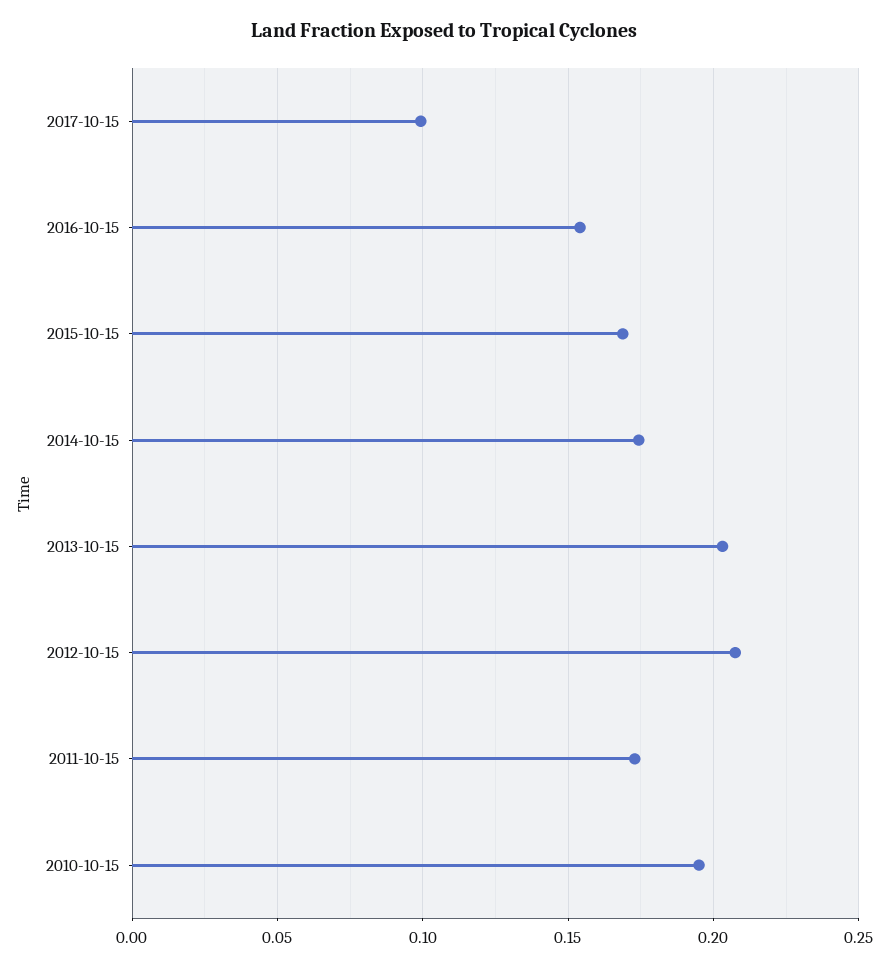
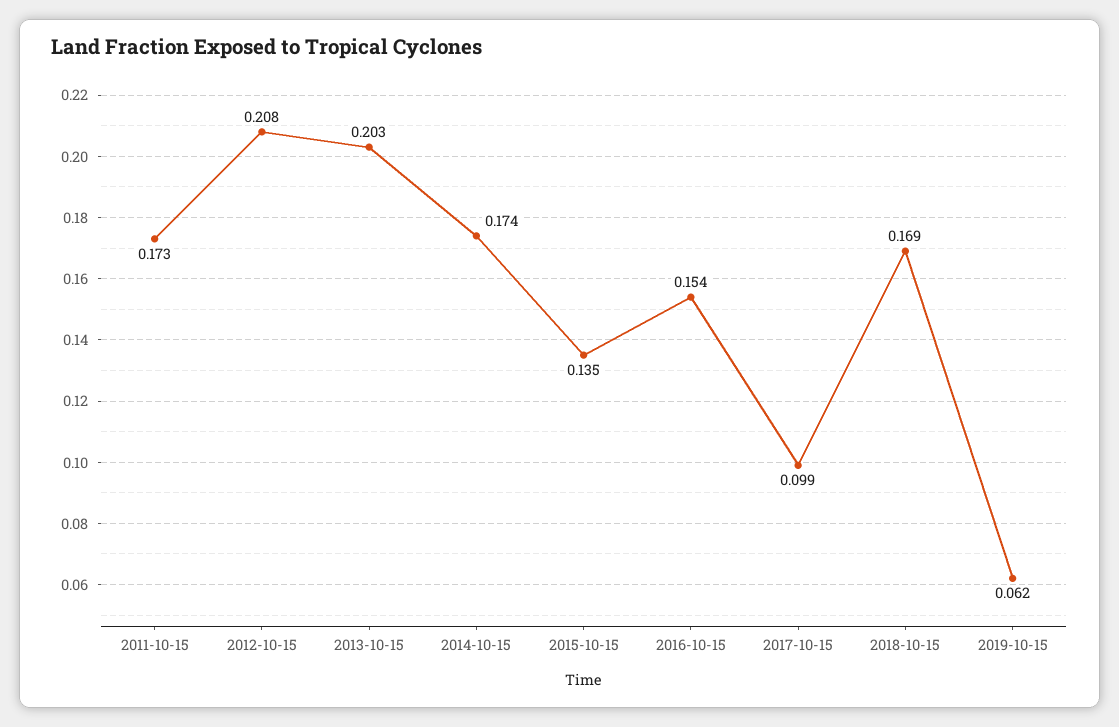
2015-10-15: 0.17 -> 0.135
2010-10-15: 0.195 -> none
2018-10-15: none -> 0.169
2019-10-15: none -> 0.062

